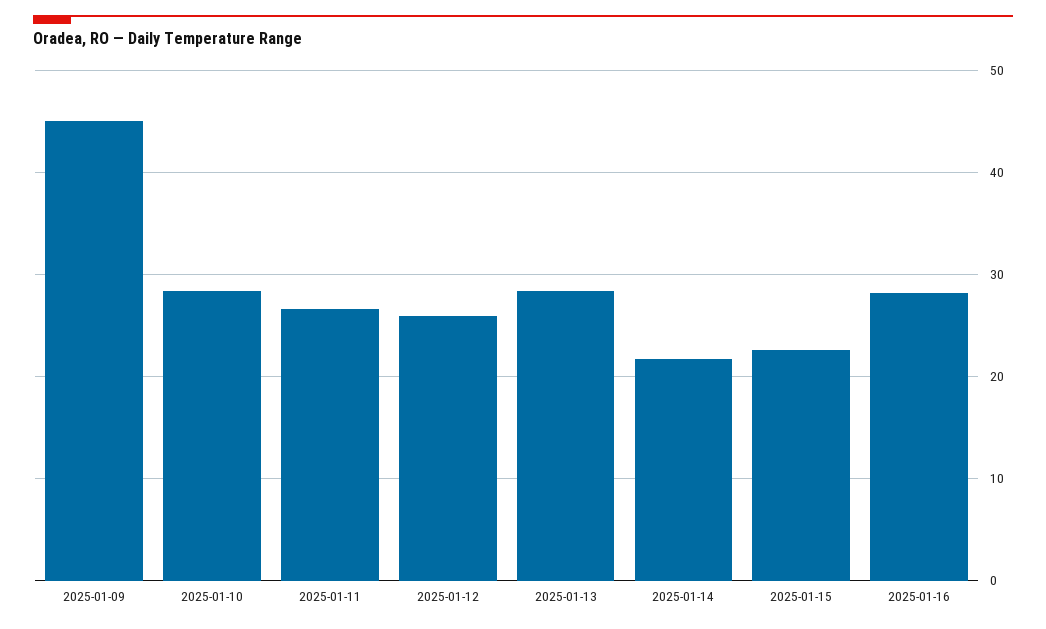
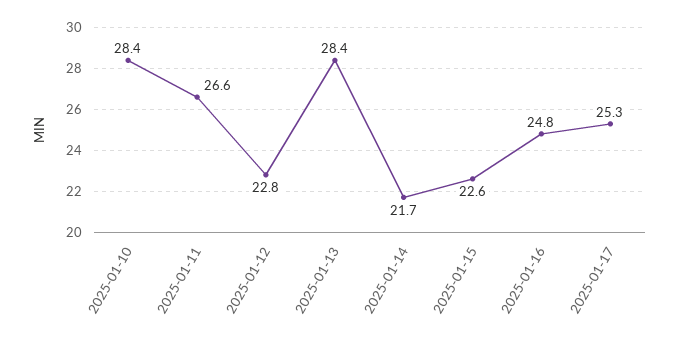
2025-01-09: 45 -> none
2025-01-12: 26 -> 22.8
2025-01-16: 28 -> 24.8
2025-01-17: none -> 25.3

